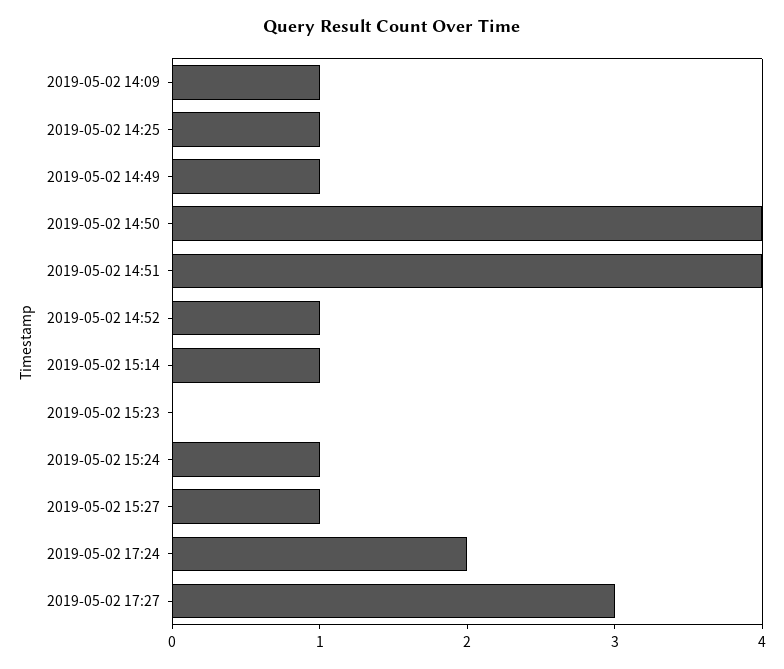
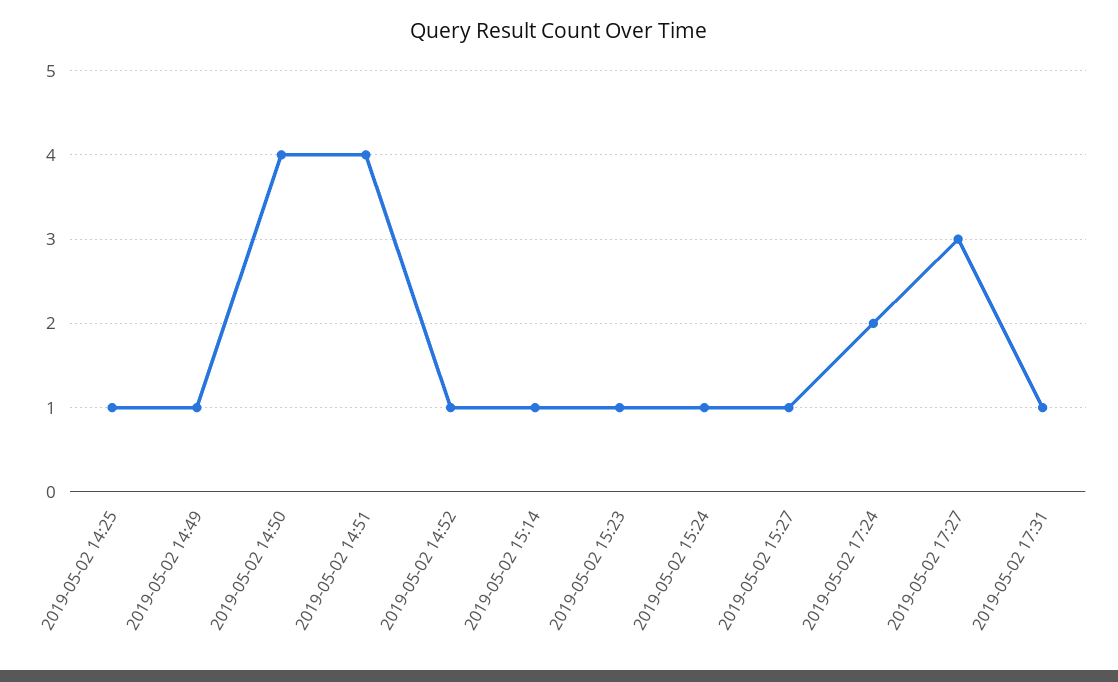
2019-05-02 14:09: 1 -> none
2019-05-02 15:23: 0 -> 1
2019-05-02 17:31: none -> 1

